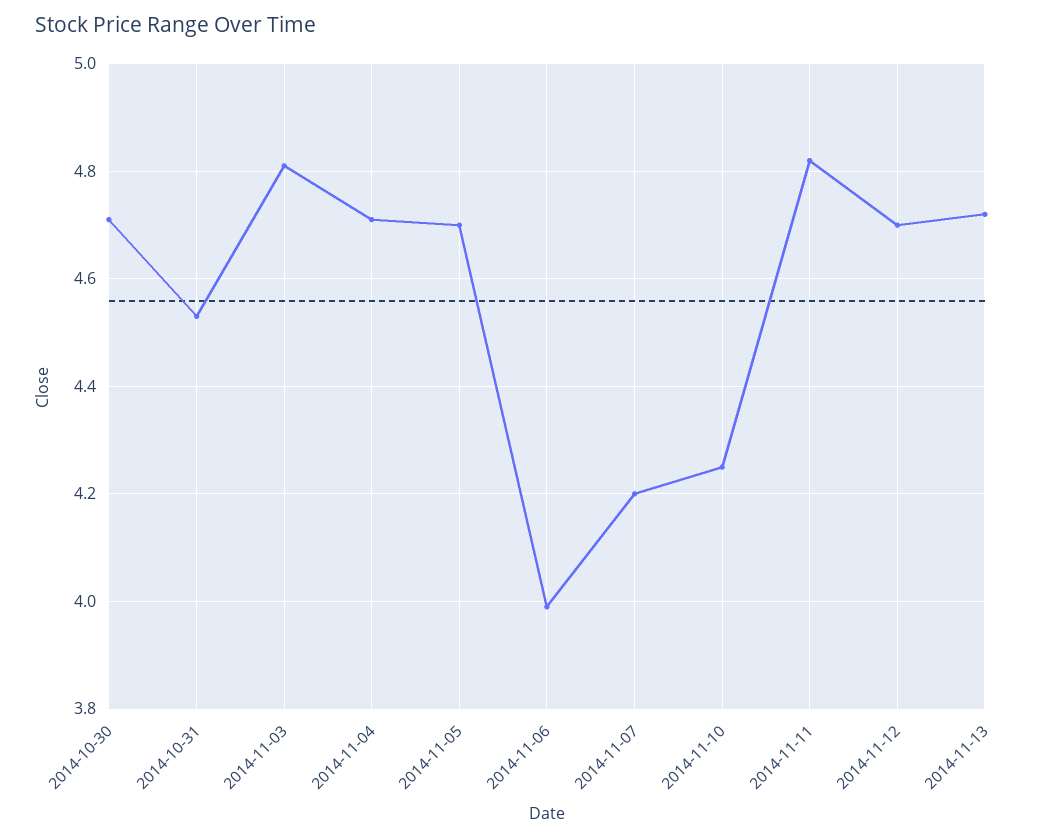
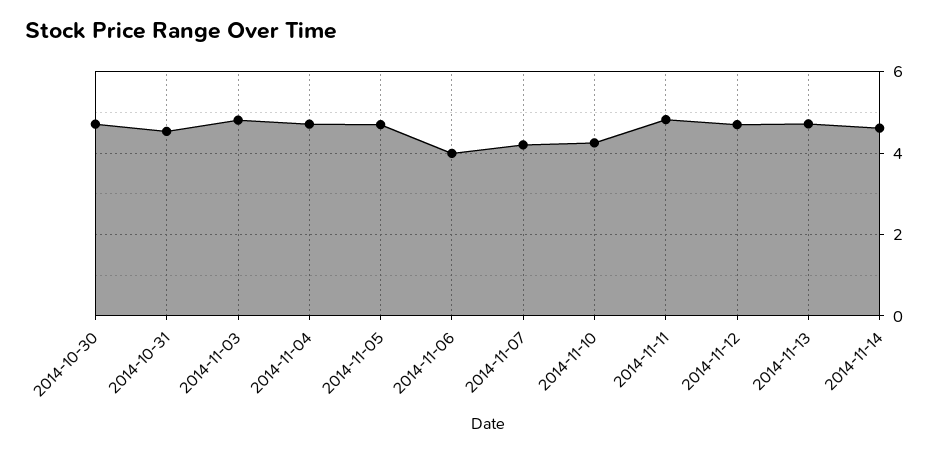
2014-11-14: none -> 4.6

